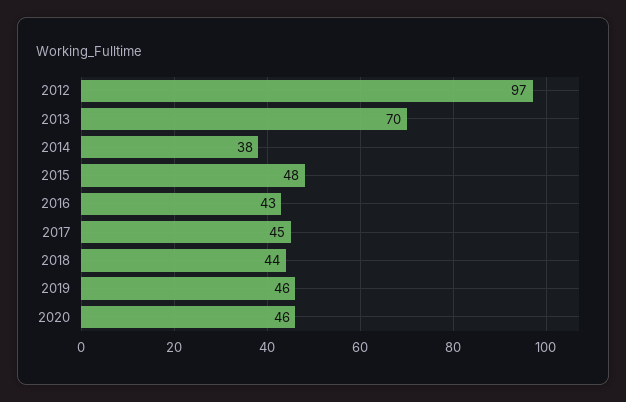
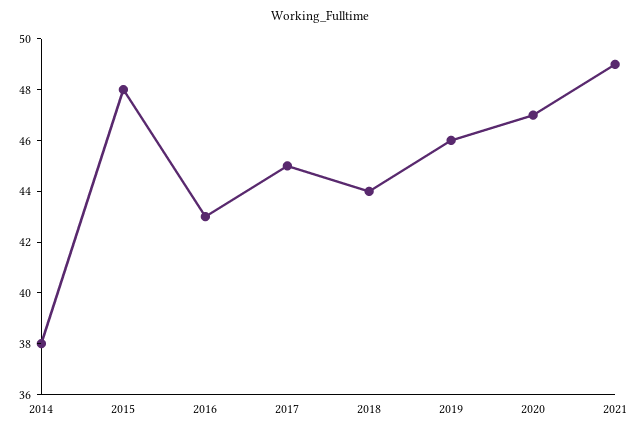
2012: 97 -> none
2013: 70 -> none
2020: 46 -> 47
2021: none -> 49

